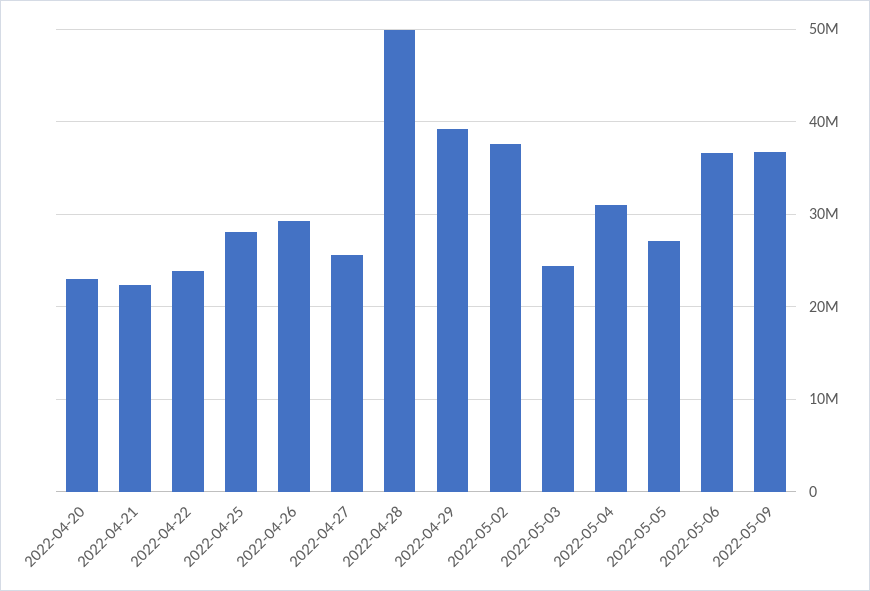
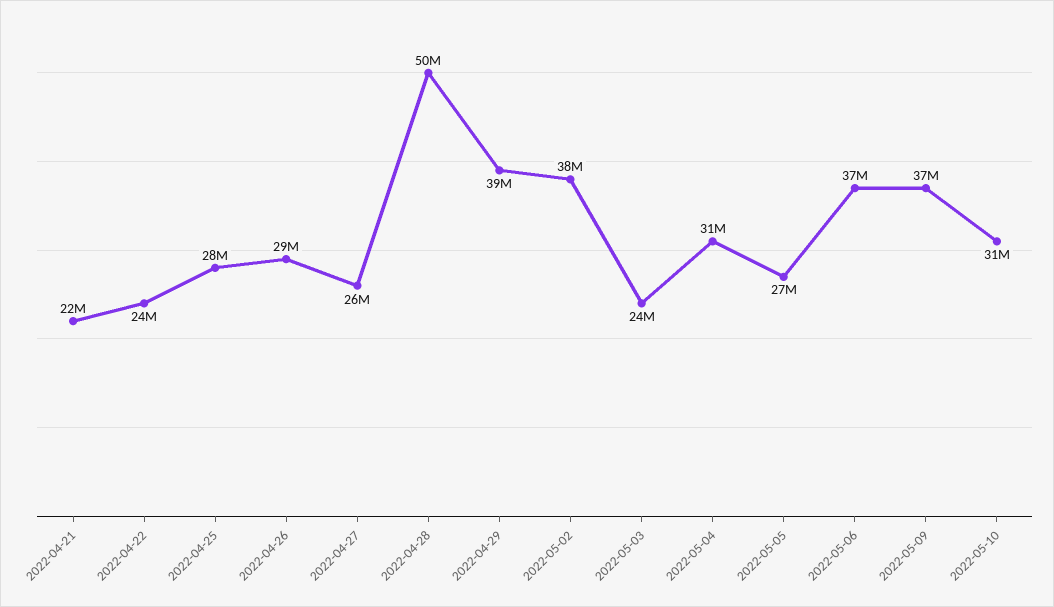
2022-04-20: 23000000 -> none
2022-05-10: none -> 31000000

